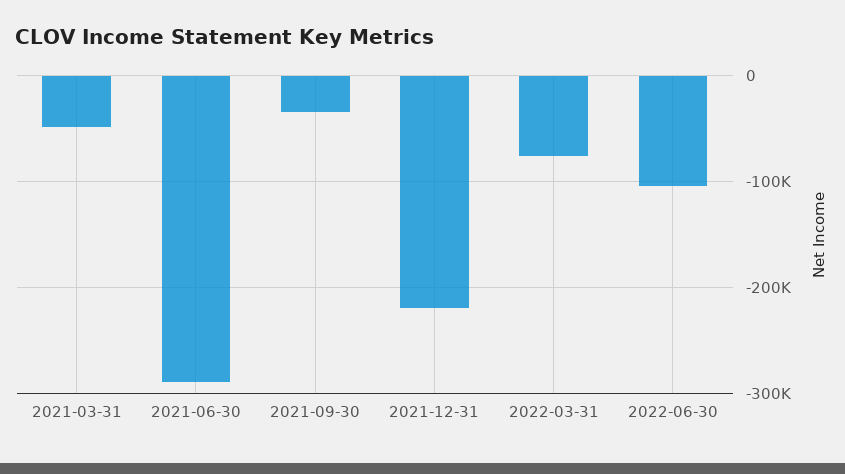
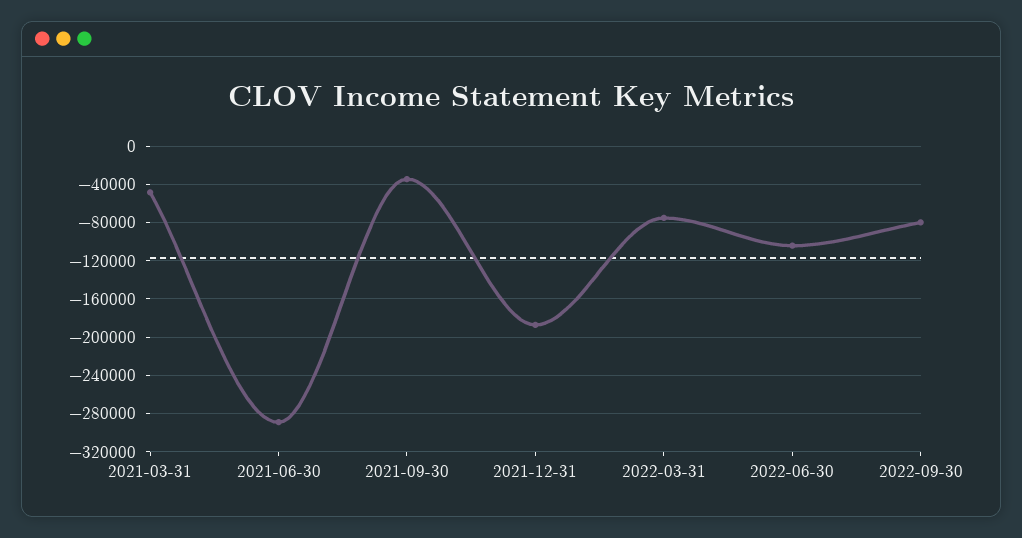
2021-12-31: -220000 -> -190000
2022-09-30: none -> -80000

